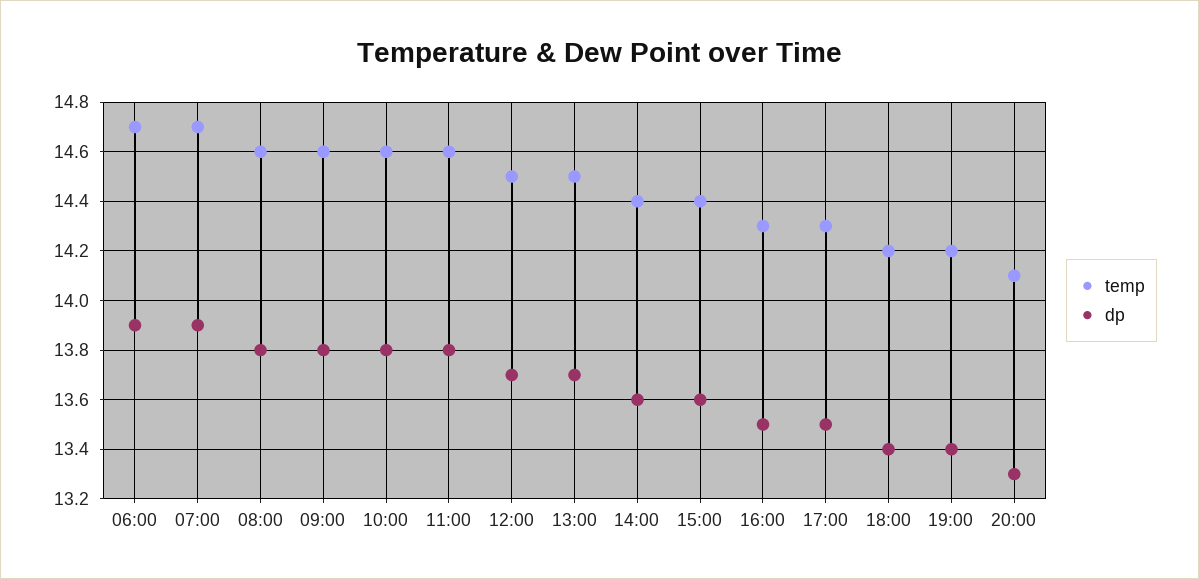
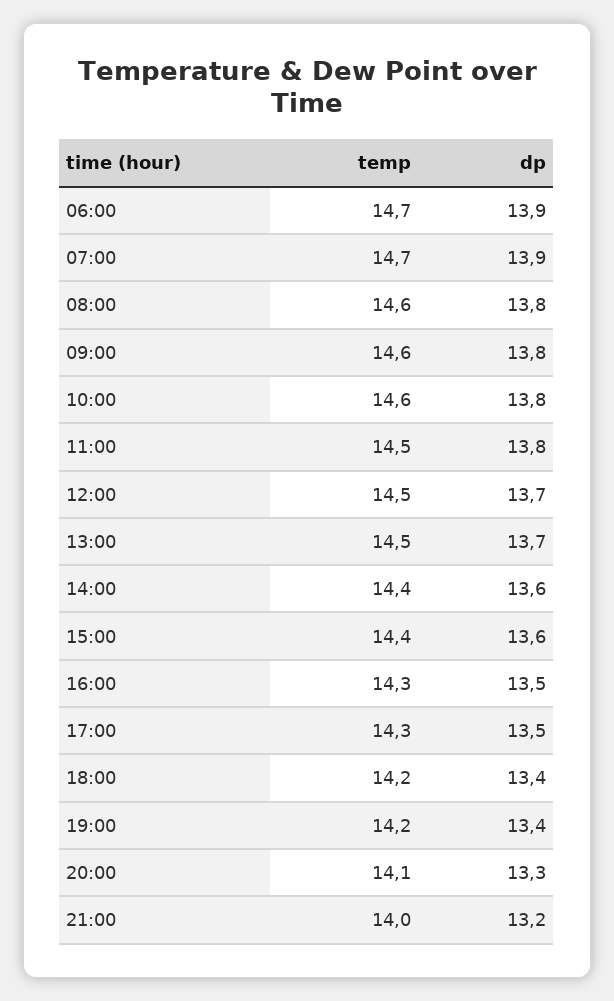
temp, 11:00: 14.6 -> 14.5
temp, 21:00: none -> 14
dp, 21:00: none -> 13.2

